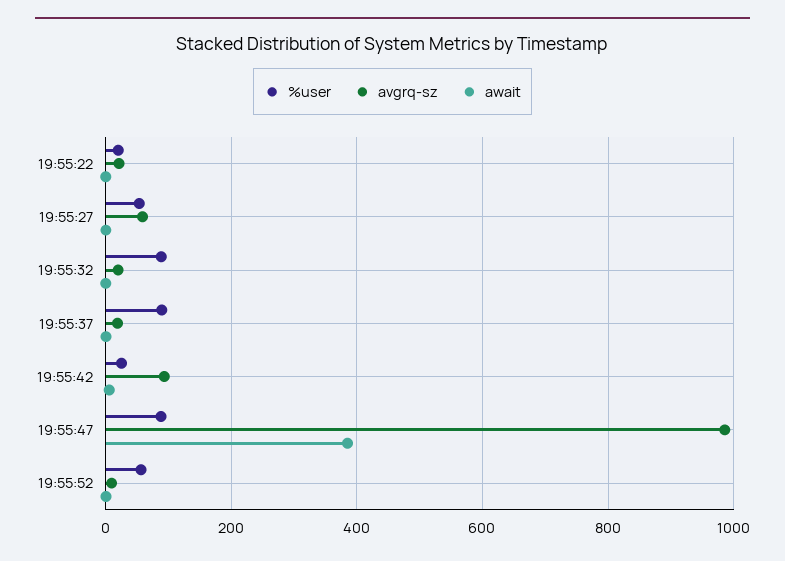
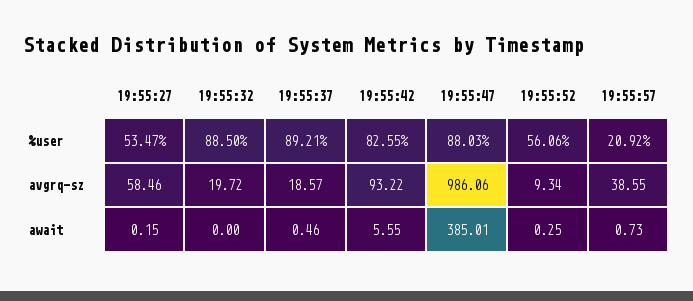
%user, 19:55:22: 20 -> none
avgrq-sz, 19:55:22: 20 -> none
await, 19:55:22: 0 -> none
%user, 19:55:42: 20 -> 82.55
%user, 19:55:57: none -> 20.92
avgrq-sz, 19:55:57: none -> 38.55
await, 19:55:57: none -> 0.73

